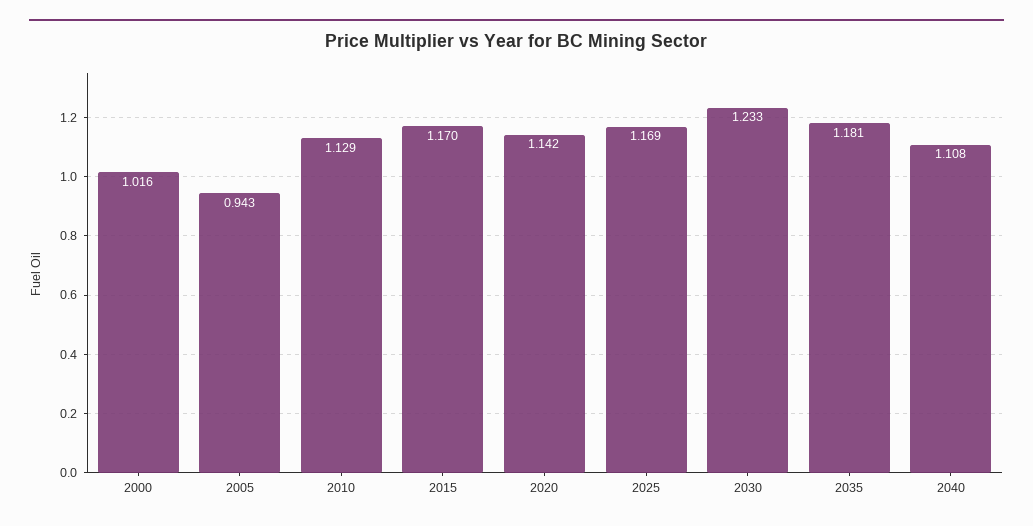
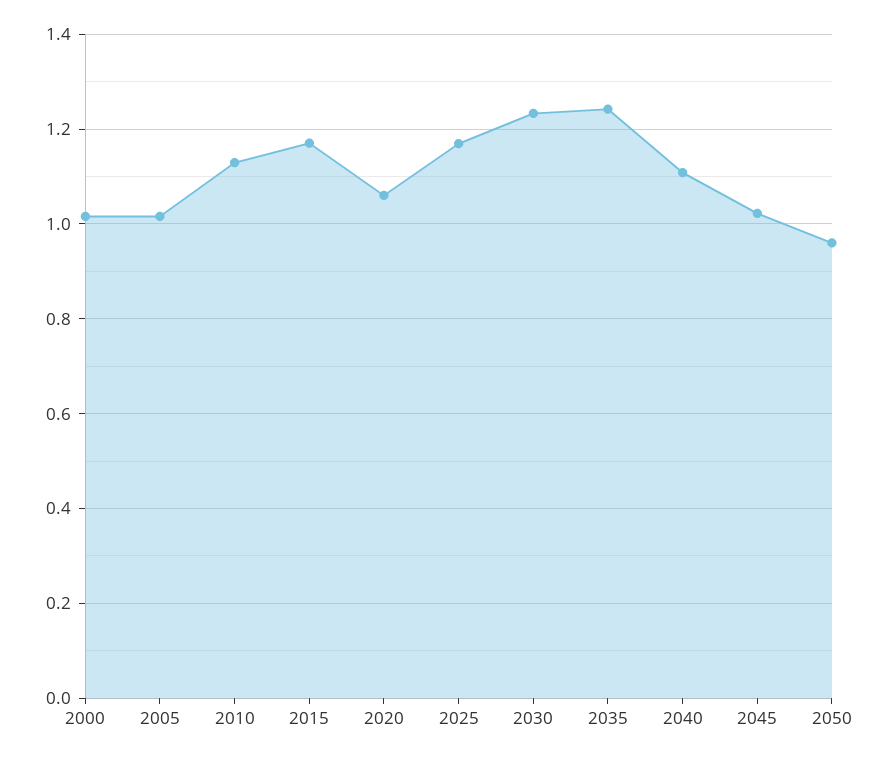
2005: 0.943 -> 1.02
2020: 1.142 -> 1.06
2035: 1.181 -> 1.24
2045: none -> 1.02
2050: none -> 0.96

